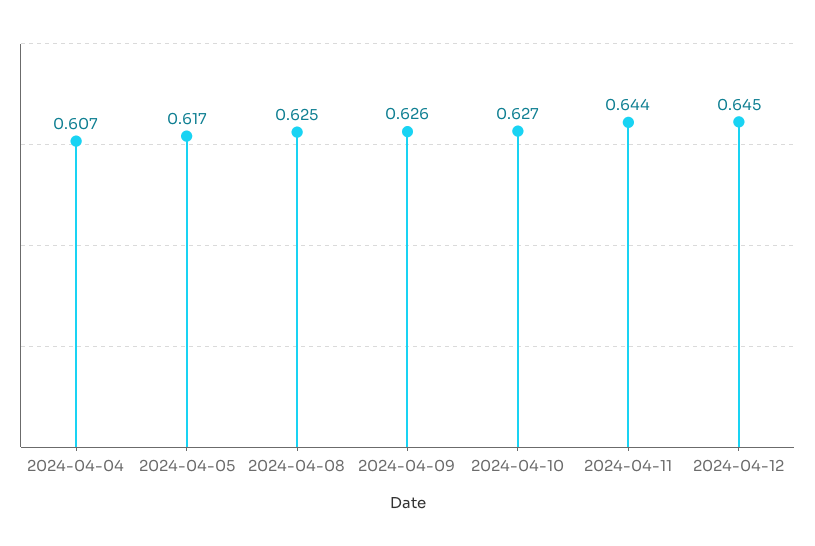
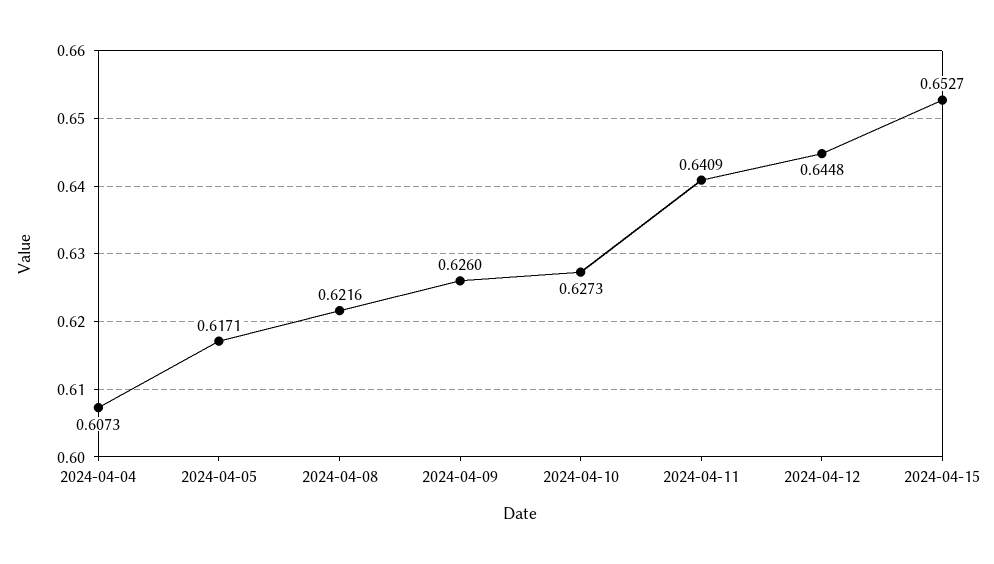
2024-04-08: 0.625 -> 0.6216
2024-04-11: 0.644 -> 0.6409
2024-04-15: none -> 0.6527

